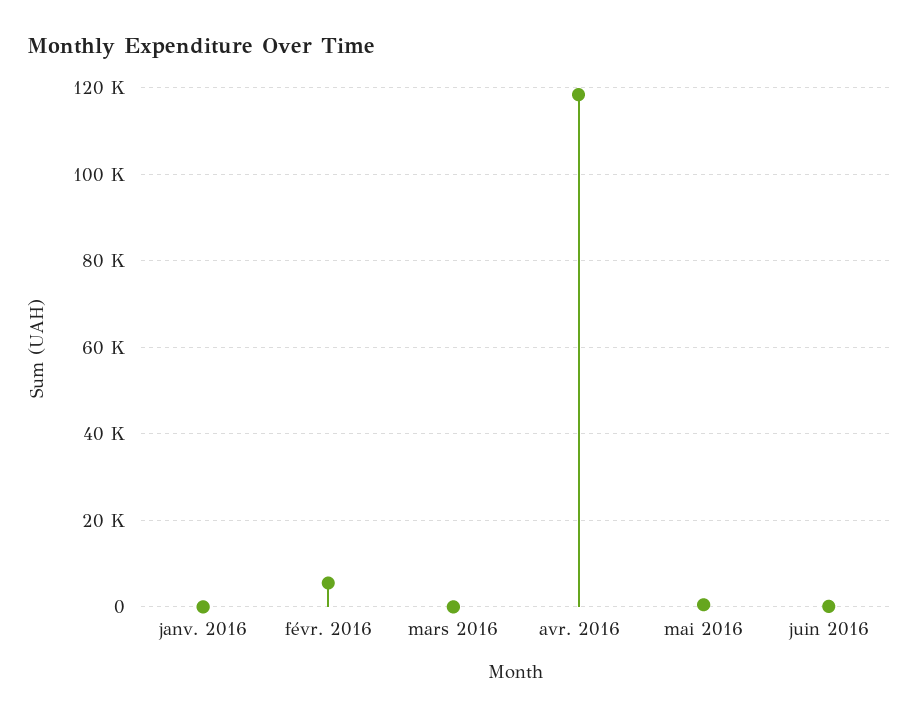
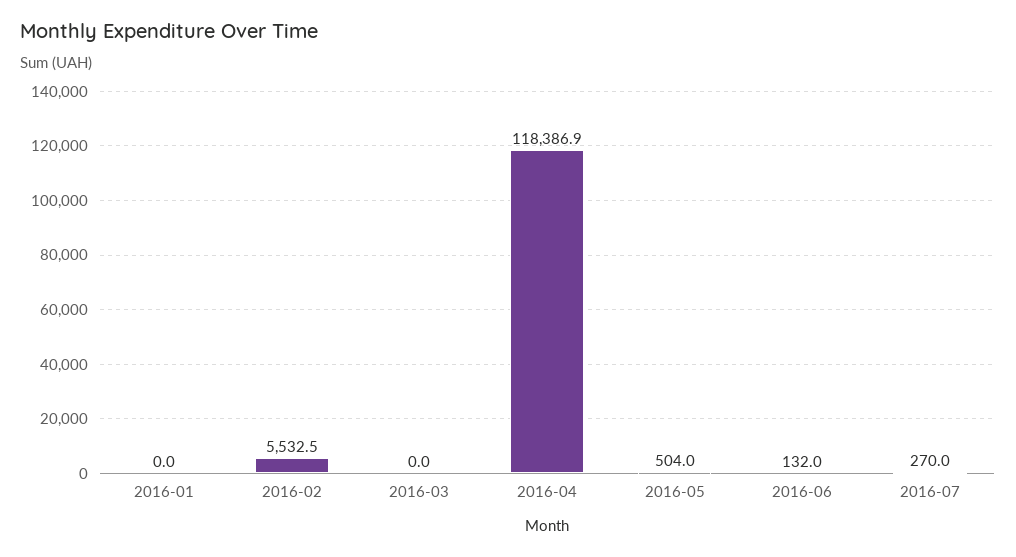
2016-07: none -> 270

